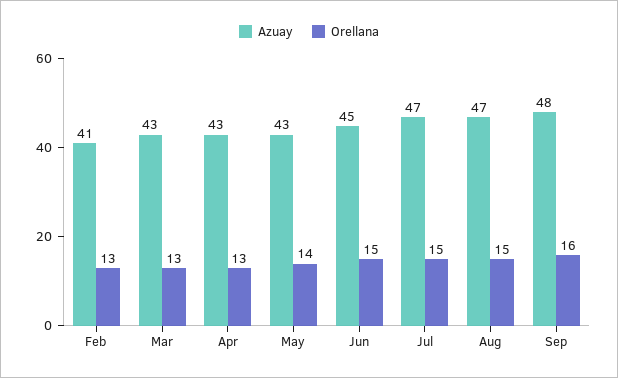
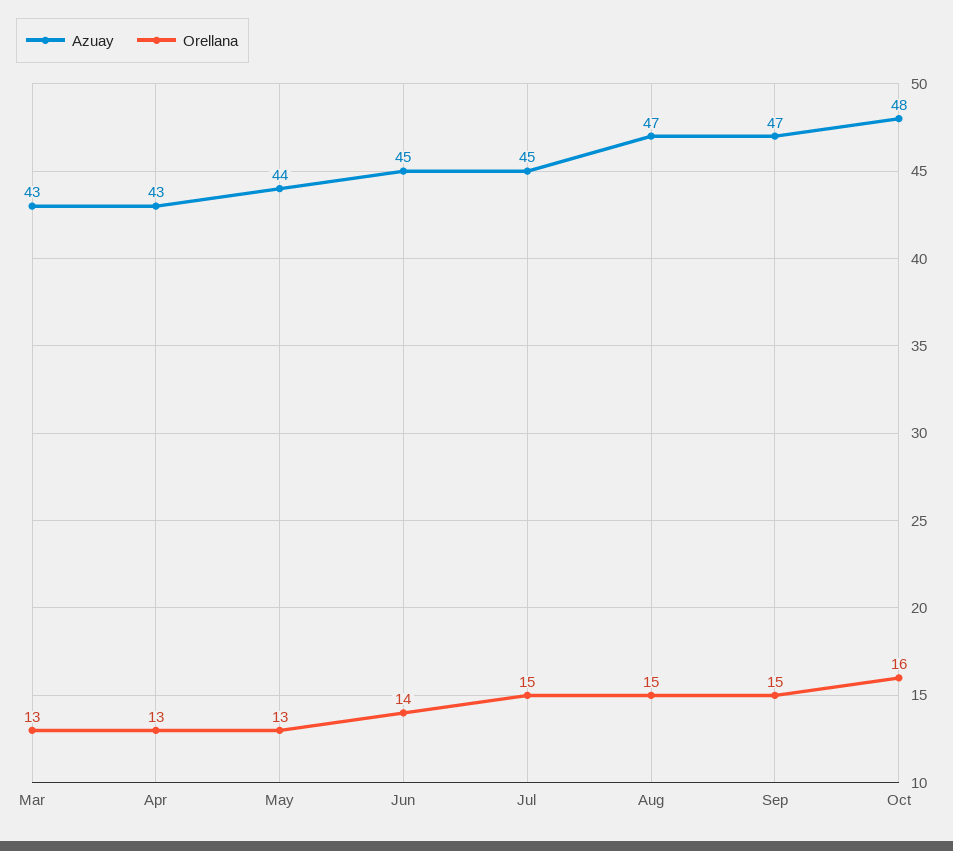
Azuay, Feb: 41 -> none
Orellana, Feb: 13 -> none
Azuay, May: 43 -> 44
Orellana, May: 14 -> 13
Orellana, Jun: 15 -> 14
Azuay, Jul: 47 -> 45
Azuay, Sep: 48 -> 47
Orellana, Sep: 16 -> 15
Azuay, Oct: none -> 48
Orellana, Oct: none -> 16

